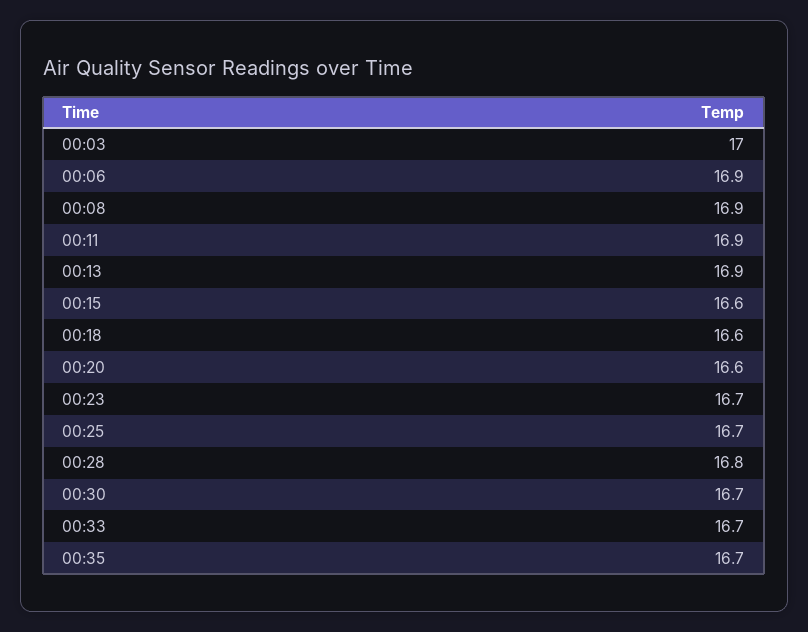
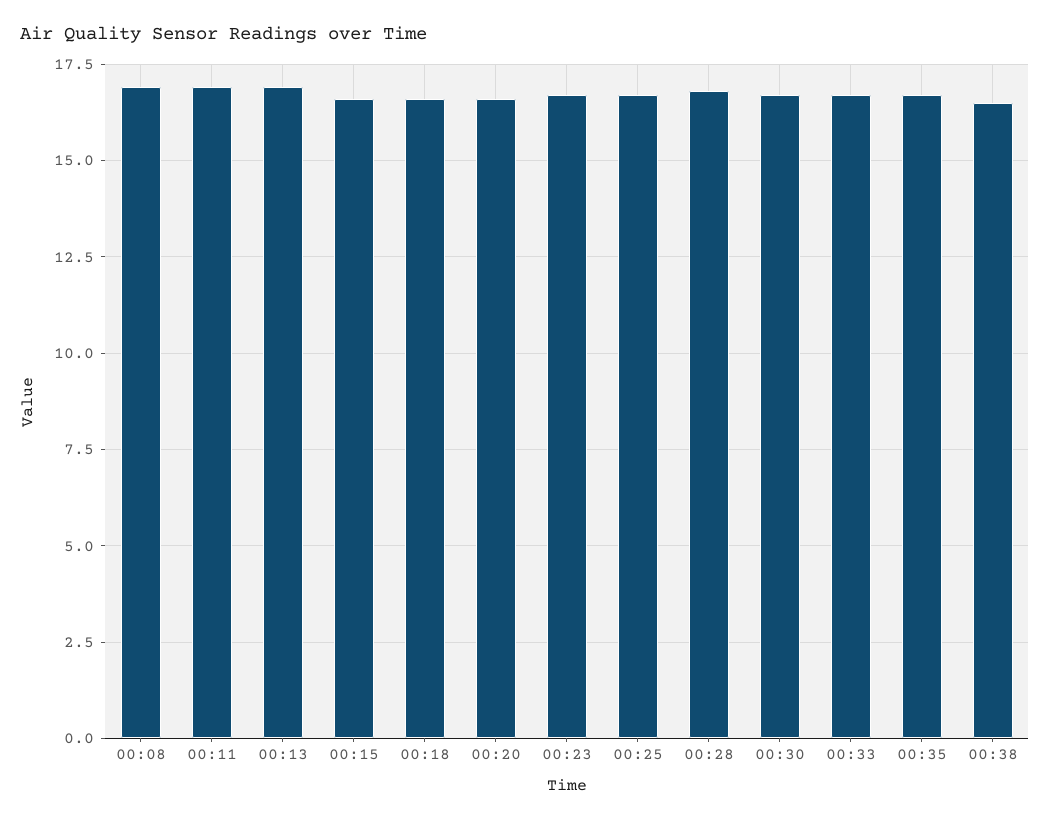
00:03: 17 -> none
00:06: 16.9 -> none
00:38: none -> 16.5

